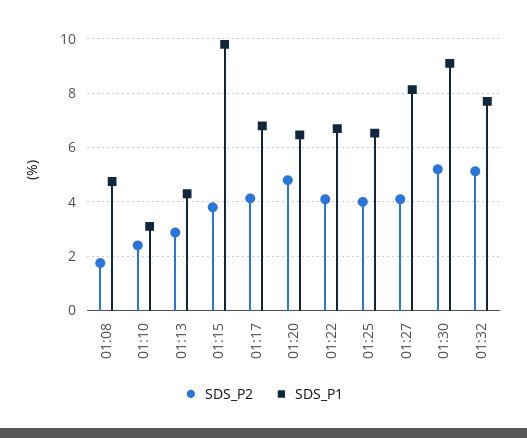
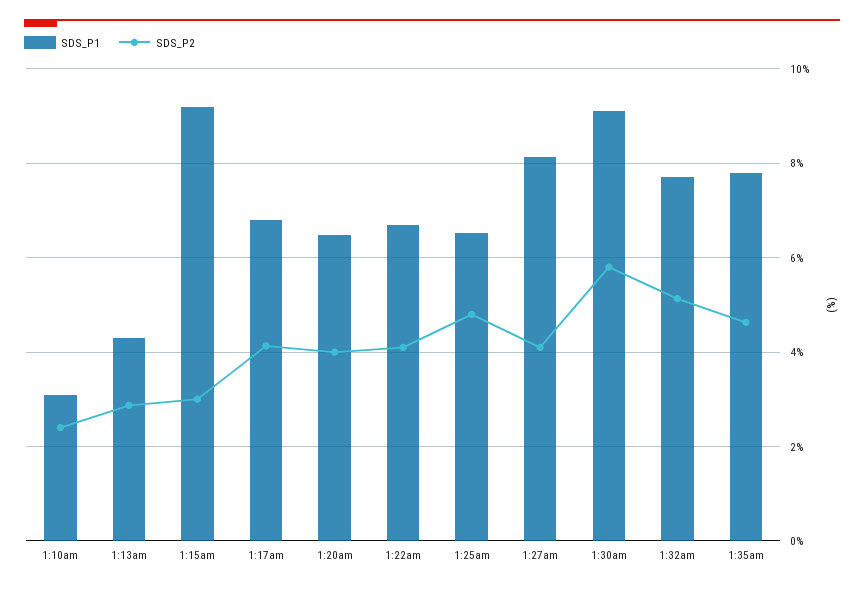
SDS_P2, 01:08: 1.75 -> none
SDS_P1, 01:08: 4.75 -> none
SDS_P2, 01:15: 3.75 -> 3
SDS_P1, 01:15: 9.75 -> 9.2
SDS_P2, 01:20: 4.75 -> 4
SDS_P2, 01:25: 4 -> 4.8
SDS_P2, 01:30: 5.25 -> 5.8
SDS_P1, 1:35am: none -> 7.8
SDS_P2, 1:35am: none -> 4.6

